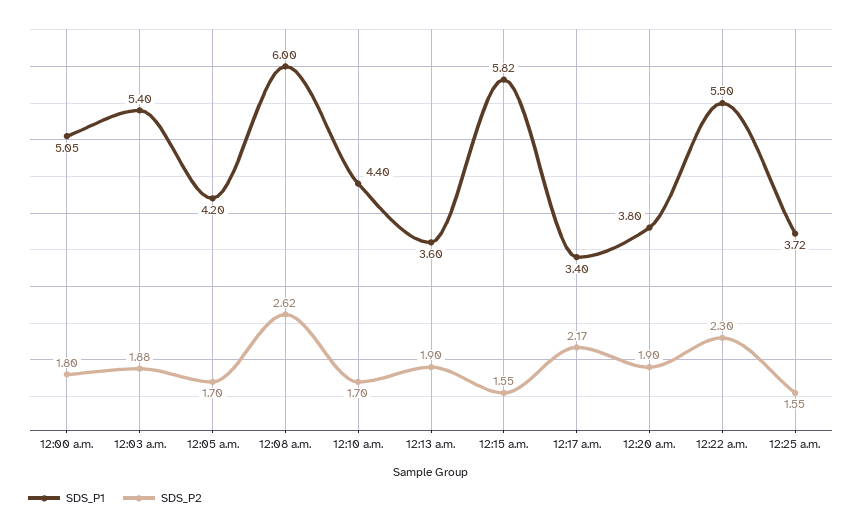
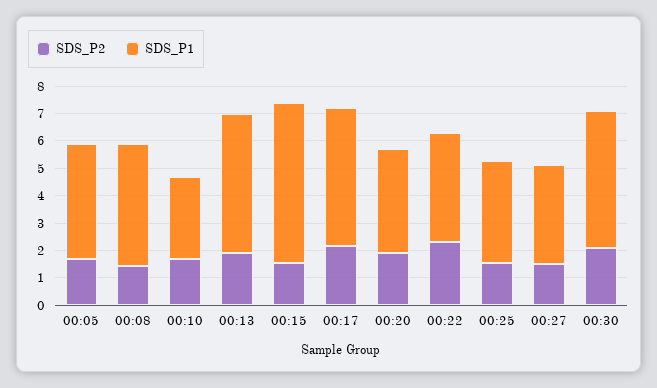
SDS_P1, 12:00 a.m.: 5.05 -> none
SDS_P2, 12:00 a.m.: 1.8 -> none
SDS_P1, 12:03 a.m.: 5.4 -> none
SDS_P2, 12:03 a.m.: 1.88 -> none
SDS_P1, 12:08 a.m.: 6 -> 4.5
SDS_P2, 12:08 a.m.: 2.62 -> 1.5
SDS_P1, 12:10 a.m.: 4.4 -> 3
SDS_P1, 12:13 a.m.: 3.6 -> 5
SDS_P1, 12:17 a.m.: 3.4 -> 5
SDS_P1, 12:22 a.m.: 5.5 -> 4
SDS_P2, 00:27: none -> 1.5
SDS_P1, 00:27: none -> 3.5
SDS_P2, 00:30: none -> 2
SDS_P1, 00:30: none -> 5

